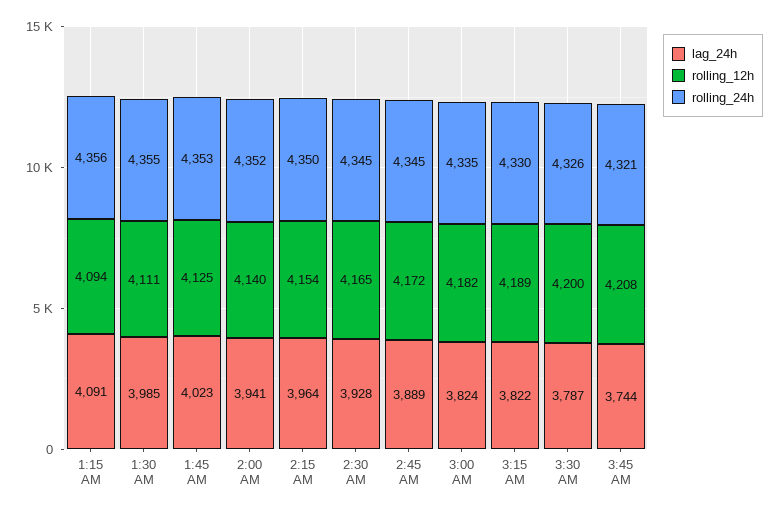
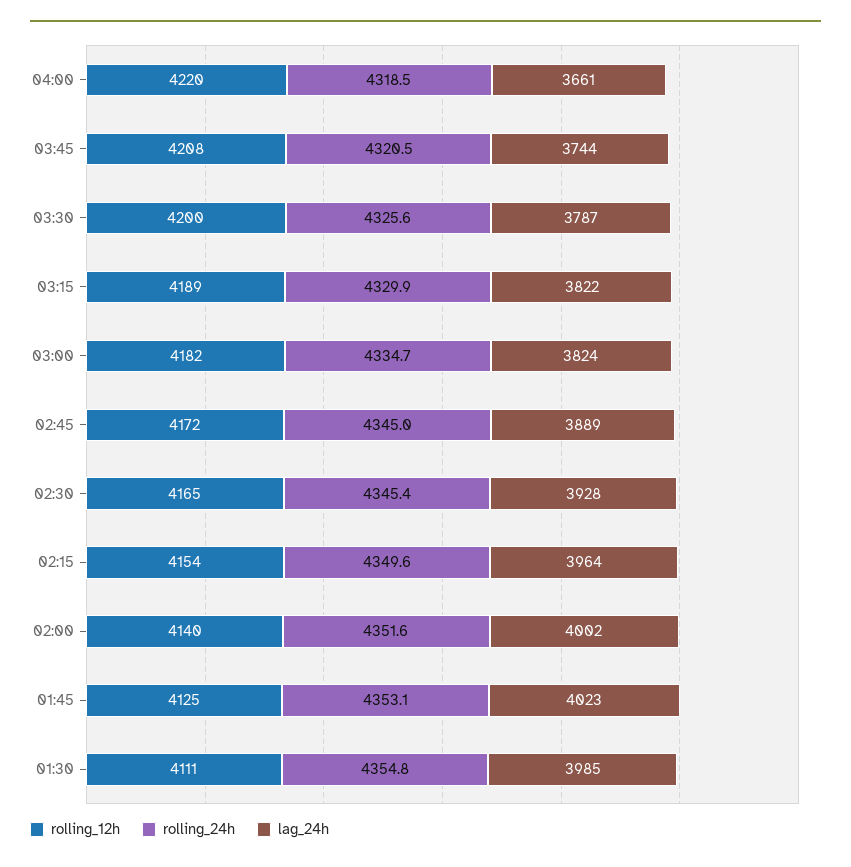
lag_24h, 1:15 AM: 4091 -> none
rolling_12h, 1:15 AM: 4094 -> none
rolling_24h, 1:15 AM: 4356 -> none
lag_24h, 2:00 AM: 3941 -> 4002
rolling_12h, 04:00: none -> 4220
rolling_24h, 04:00: none -> 4318.5
lag_24h, 04:00: none -> 3661

